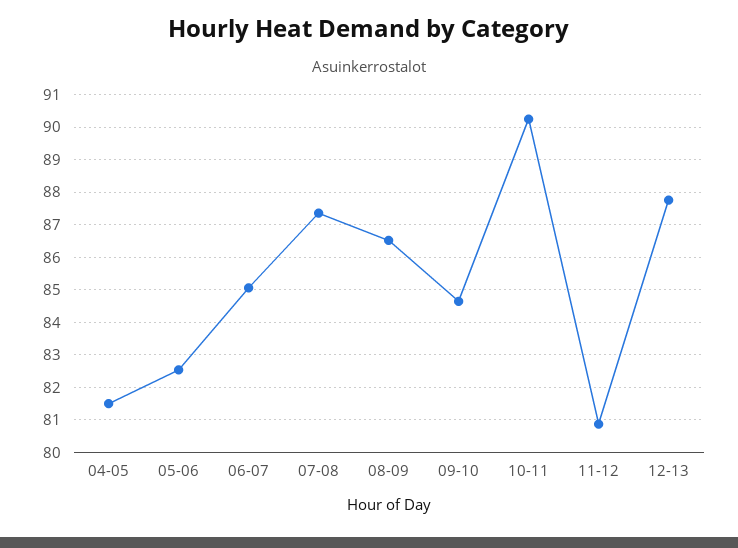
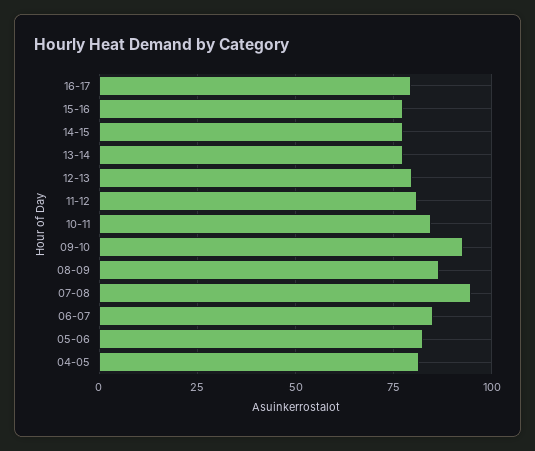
07-08: 87.4 -> 95
09-10: 84.6 -> 92.5
10-11: 90.2 -> 85
12-13: 87.8 -> 80
16-17: none -> 80
15-16: none -> 77.5
14-15: none -> 77.5
13-14: none -> 77.5

